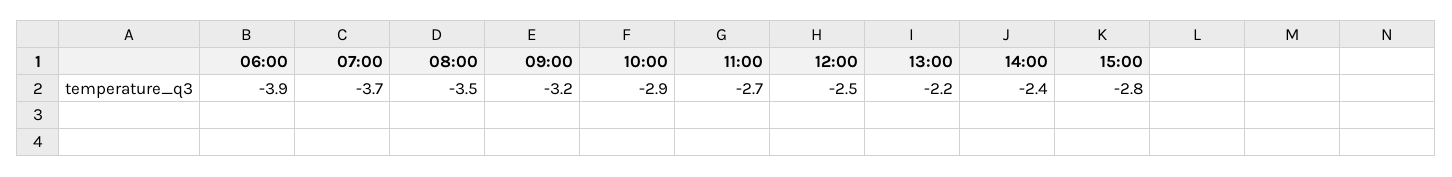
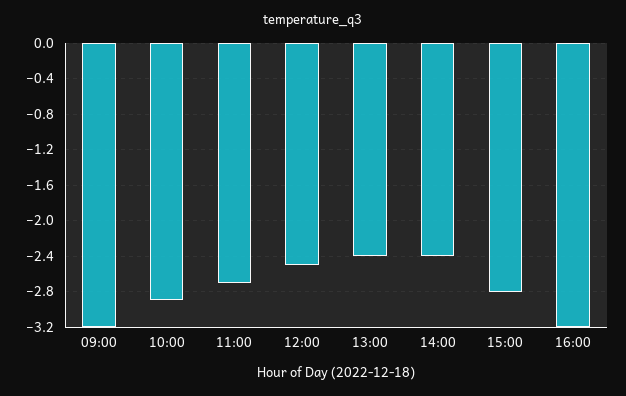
06:00: -3.9 -> none
07:00: -3.7 -> none
08:00: -3.5 -> none
13:00: -2.2 -> -2.4
16:00: none -> -3.2

